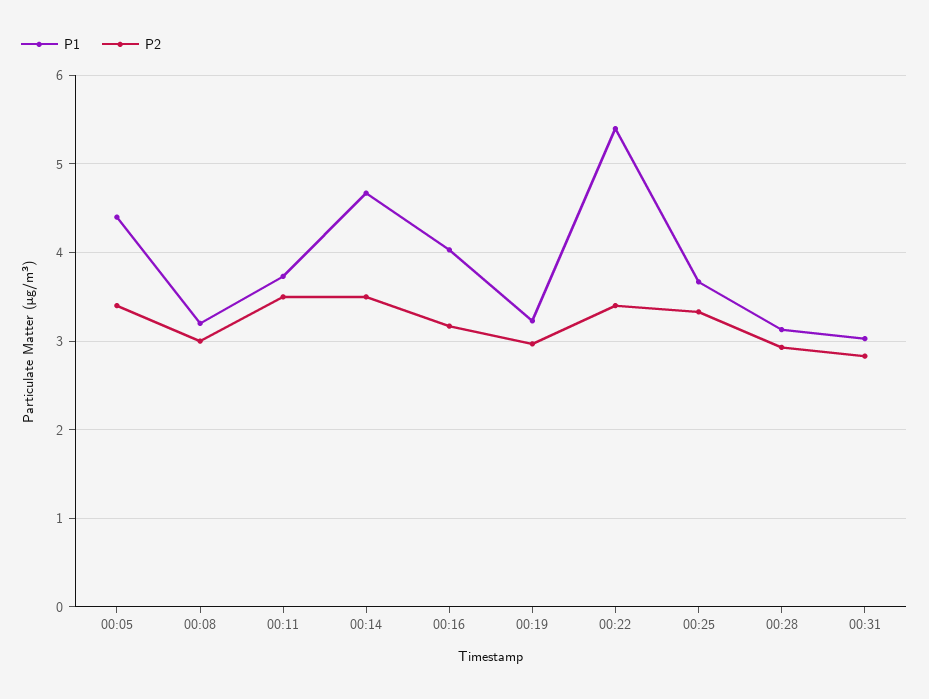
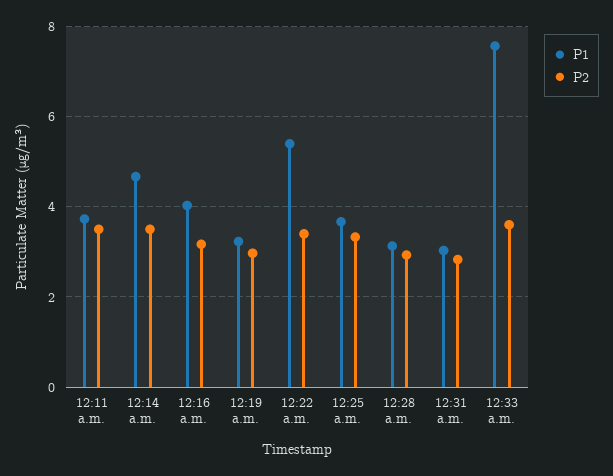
P1, 00:05: 4.4 -> none
P2, 00:05: 3.4 -> none
P1, 00:08: 3.2 -> none
P2, 00:08: 3 -> none
P1, 12:33 a.m.: none -> 7.6
P2, 12:33 a.m.: none -> 3.6

